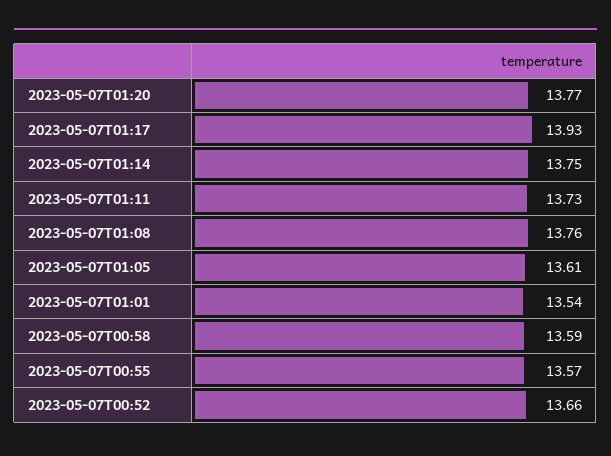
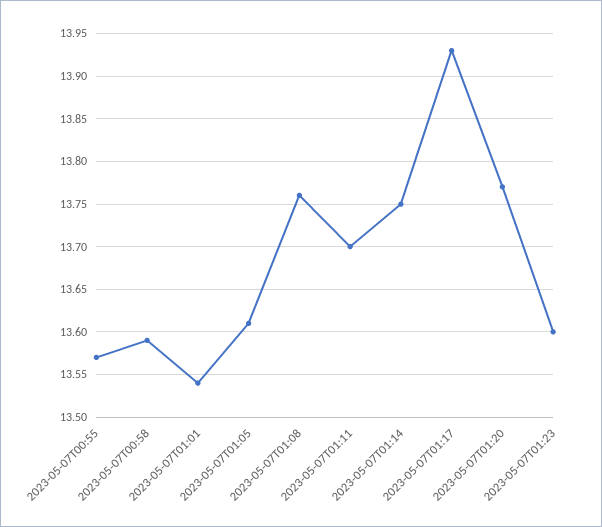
2023-05-07T01:11: 13.73 -> 13.7
2023-05-07T00:52: 13.66 -> none
2023-05-07T01:23: none -> 13.6

